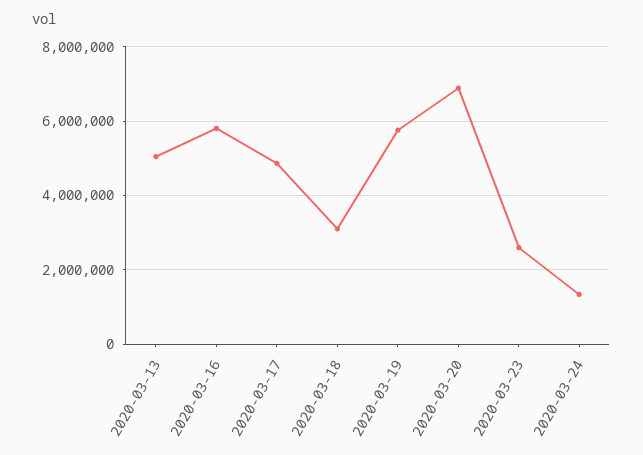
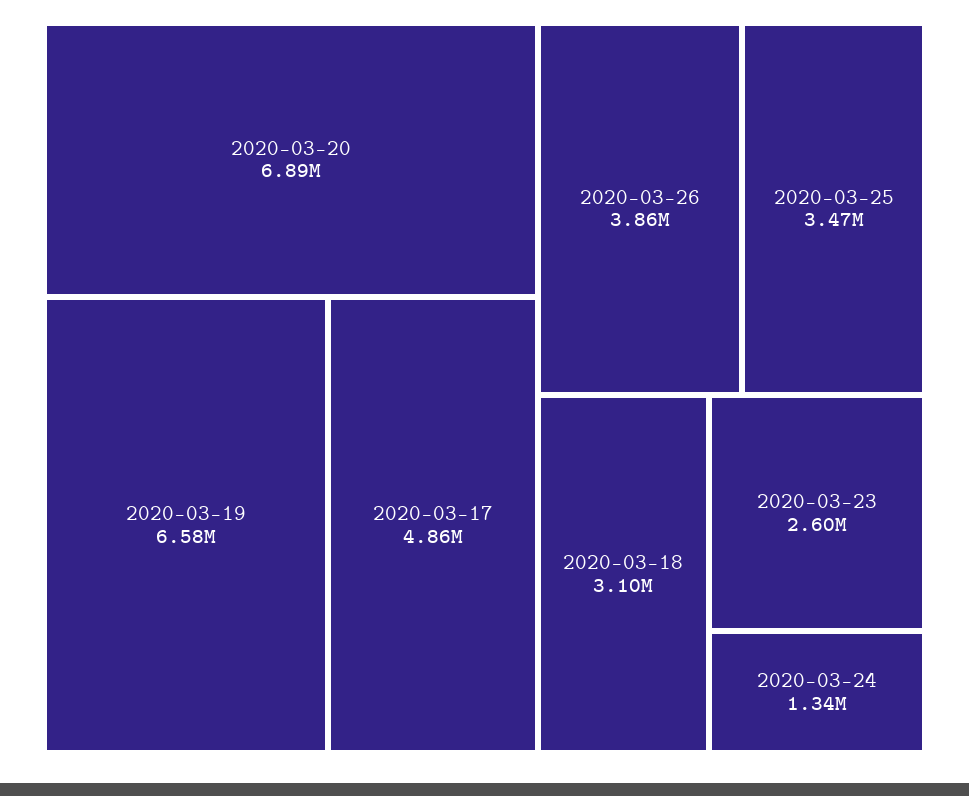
2020-03-13: 5000000 -> none
2020-03-16: 5800000 -> none
2020-03-19: 5800000 -> 6580000
2020-03-26: none -> 3860000
2020-03-25: none -> 3470000

